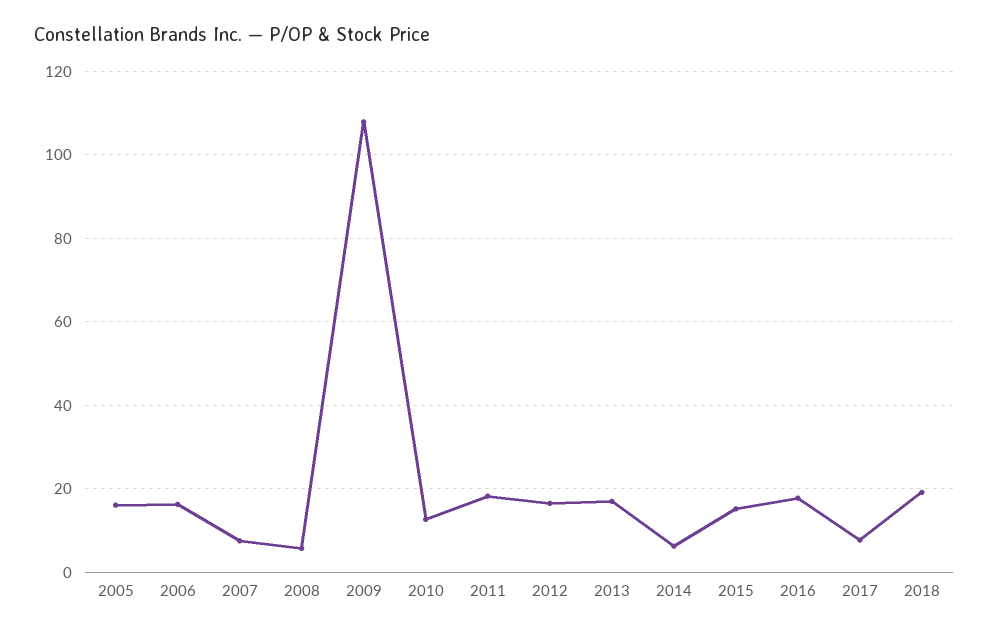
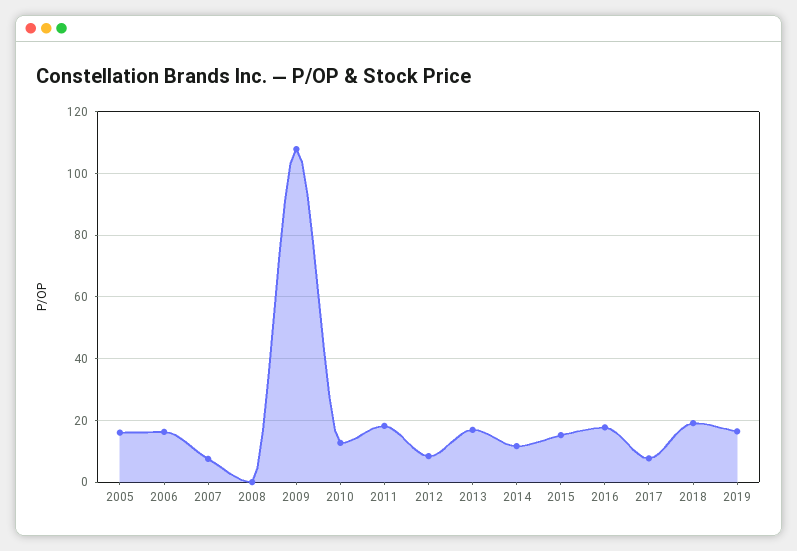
2008: 6 -> 0
2012: 16 -> 8
2014: 6 -> 12
2019: none -> 16

